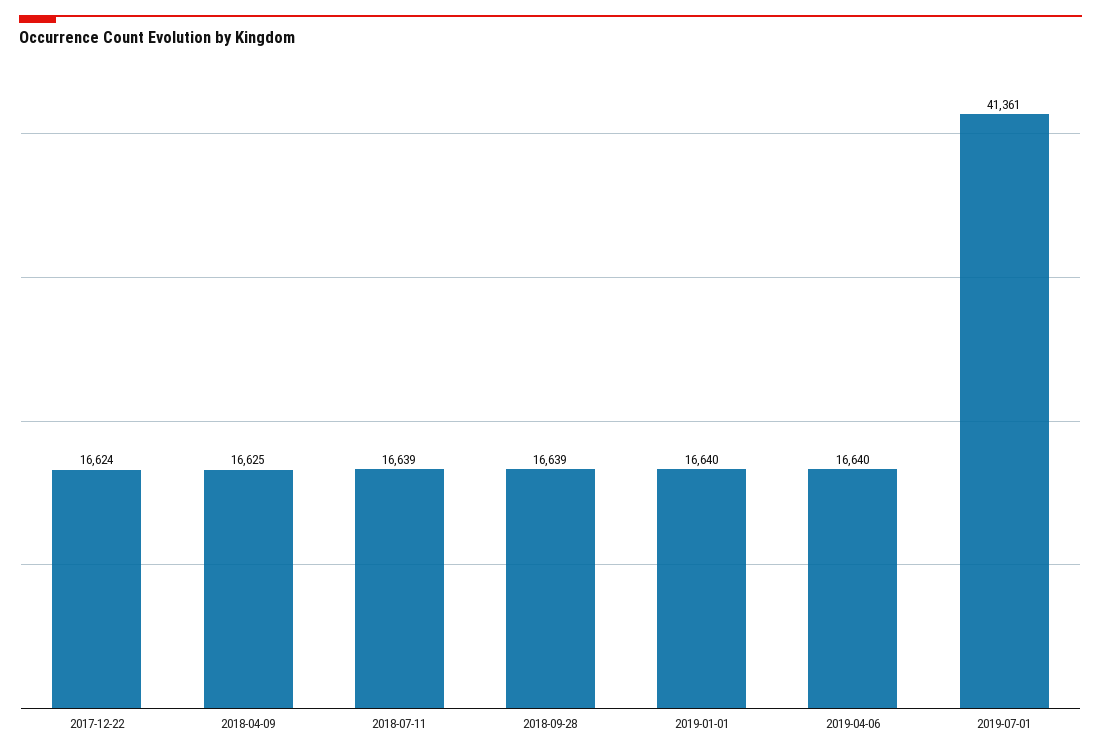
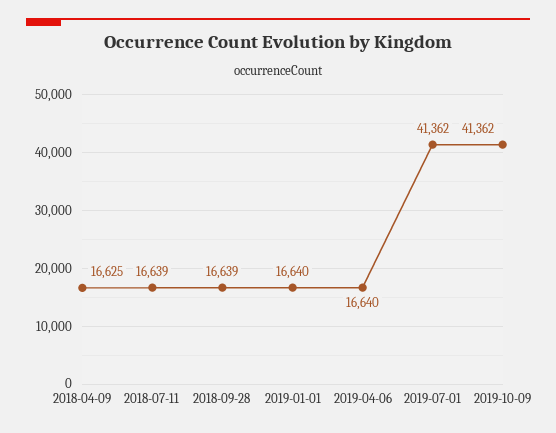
2017-12-22: 16624 -> none
2019-07-01: 41361 -> 41362
2019-10-09: none -> 41362

